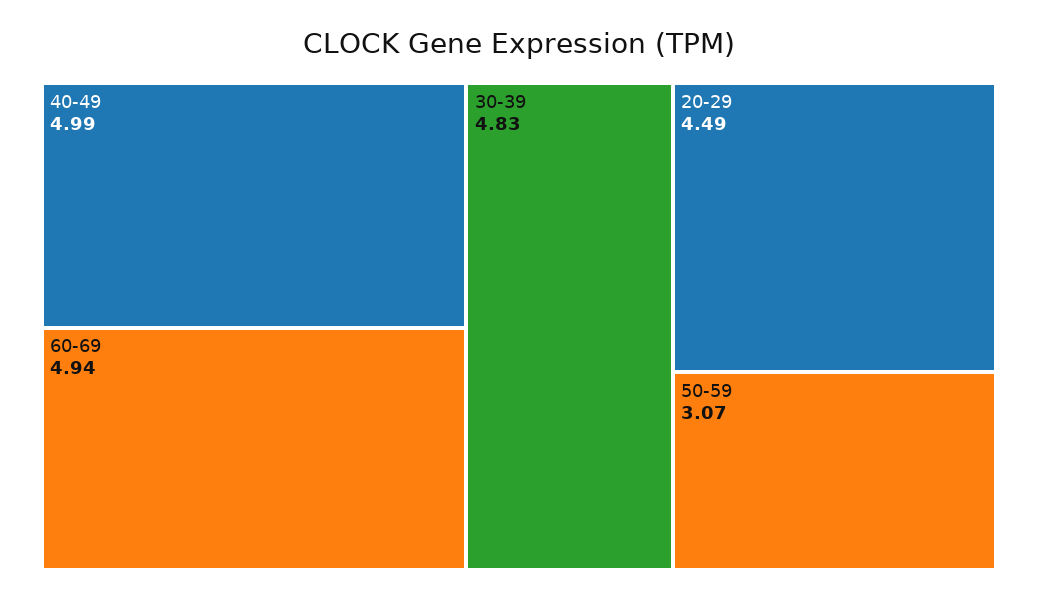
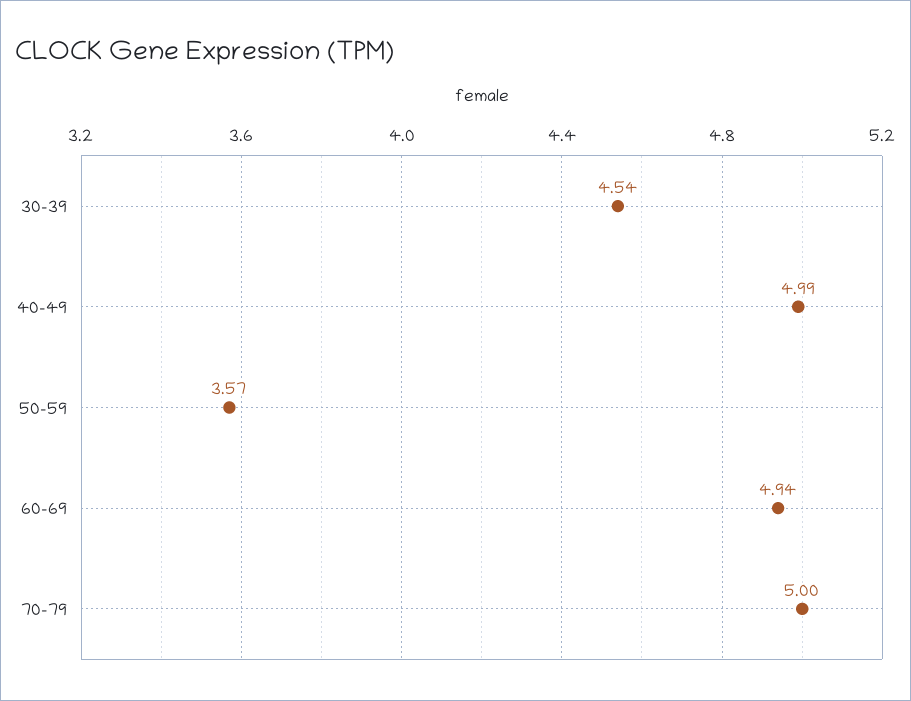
30-39: 4.83 -> 4.54
20-29: 4.49 -> none
50-59: 3.07 -> 3.57
70-79: none -> 5

